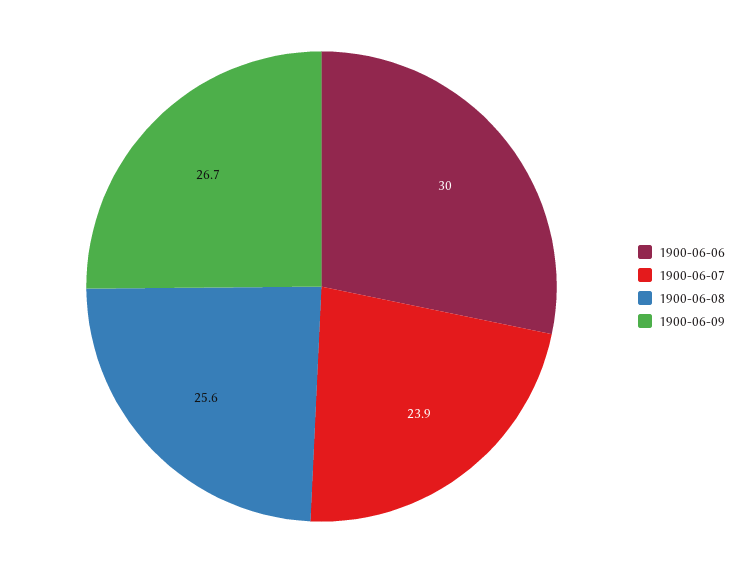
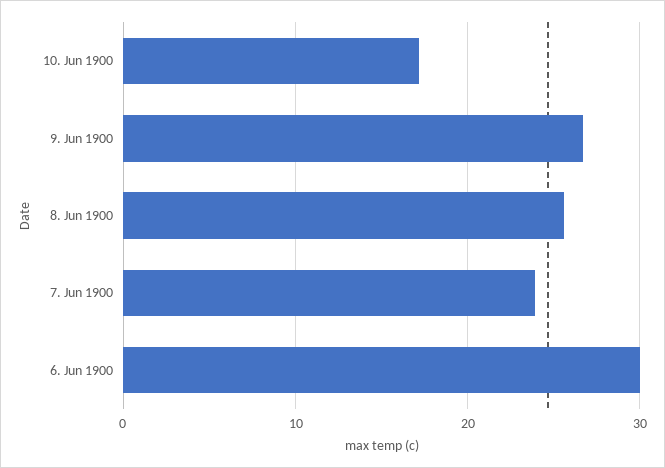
10. Jun 1900: none -> 17

